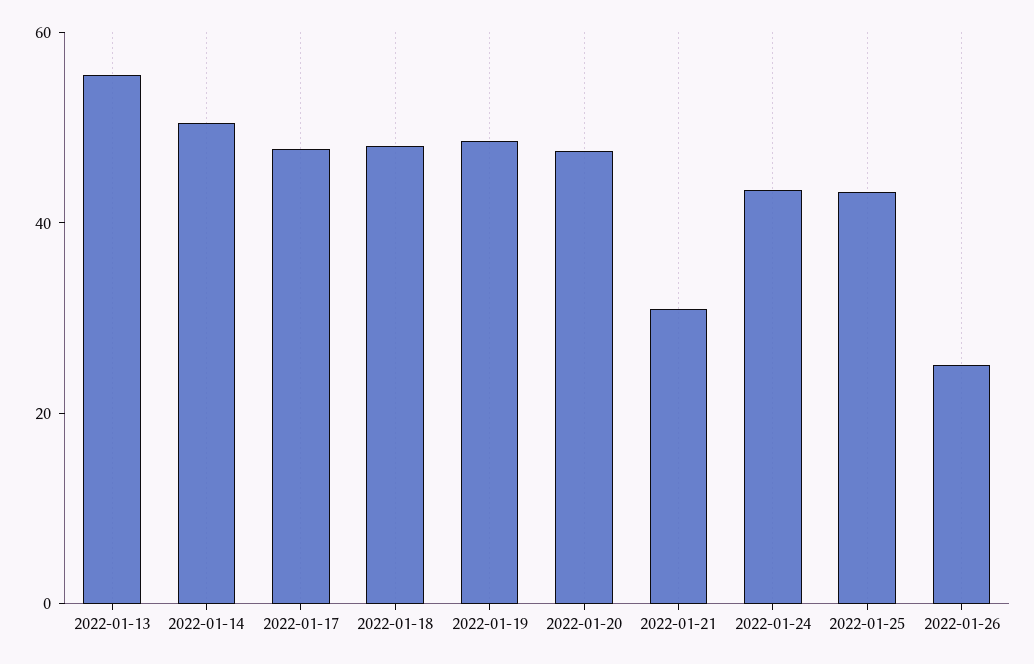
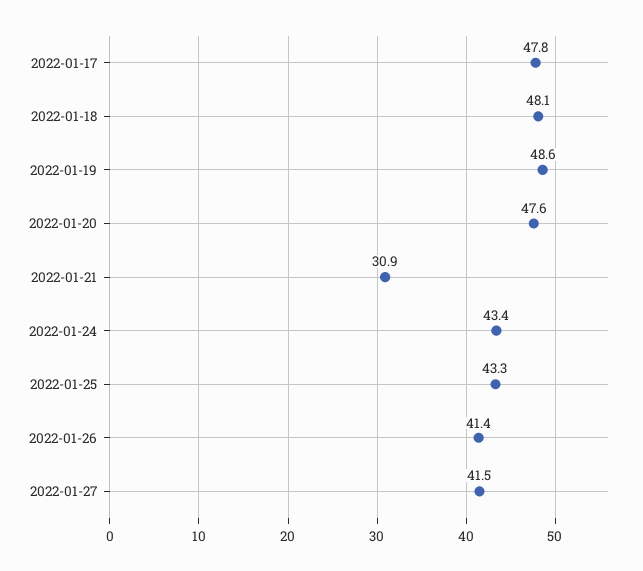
2022-01-13: 55 -> none
2022-01-14: 50 -> none
2022-01-26: 25 -> 41.4
2022-01-27: none -> 41.5

